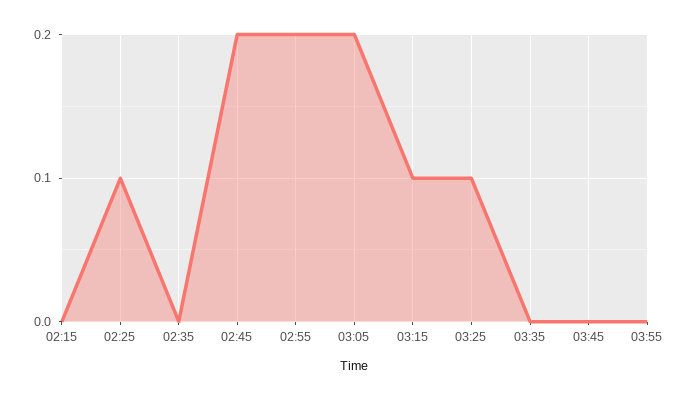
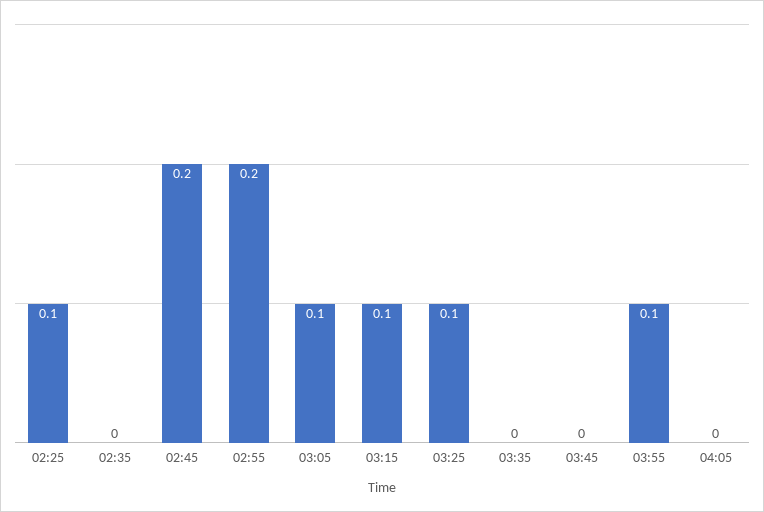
02:15: 0 -> none
03:05: 0.2 -> 0.1
03:55: 0 -> 0.1
04:05: none -> 0

